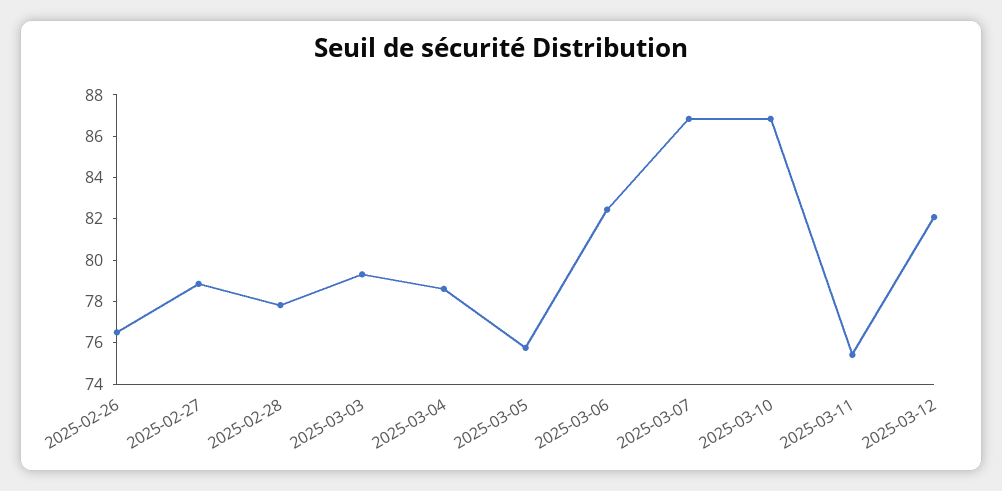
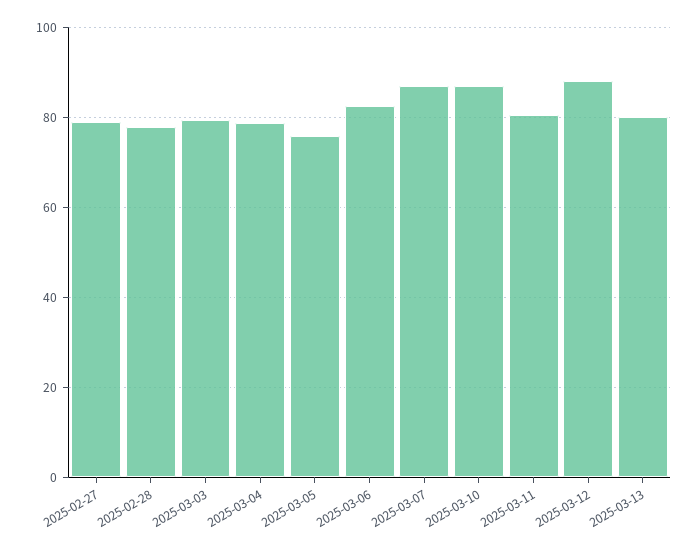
2025-02-26: 76.5 -> none
2025-03-11: 75.5 -> 80
2025-03-12: 82 -> 88
2025-03-13: none -> 80

